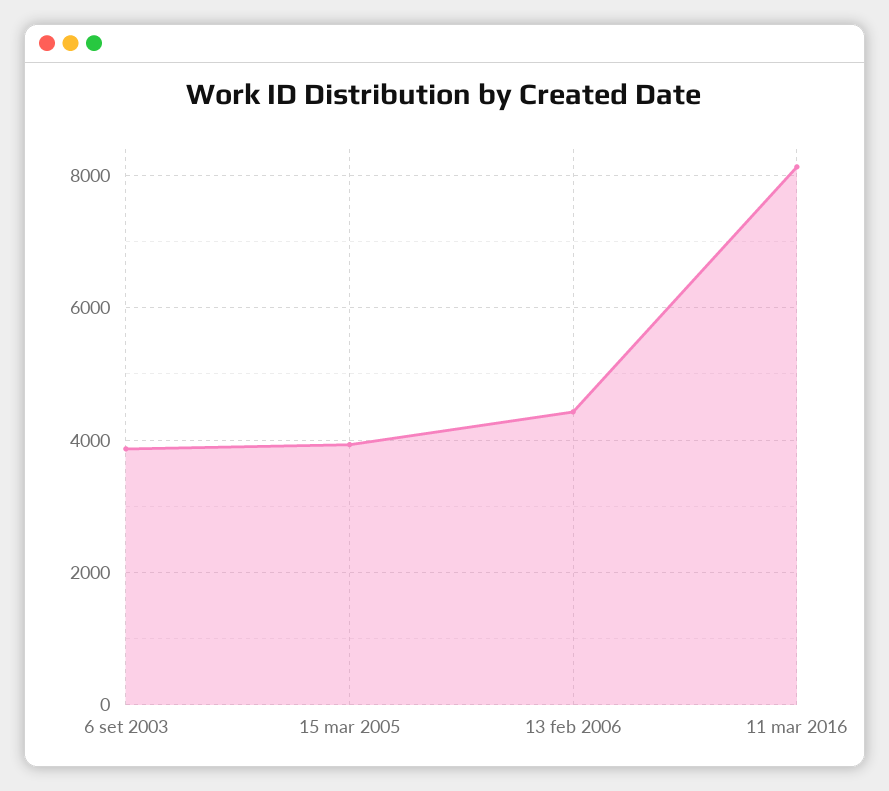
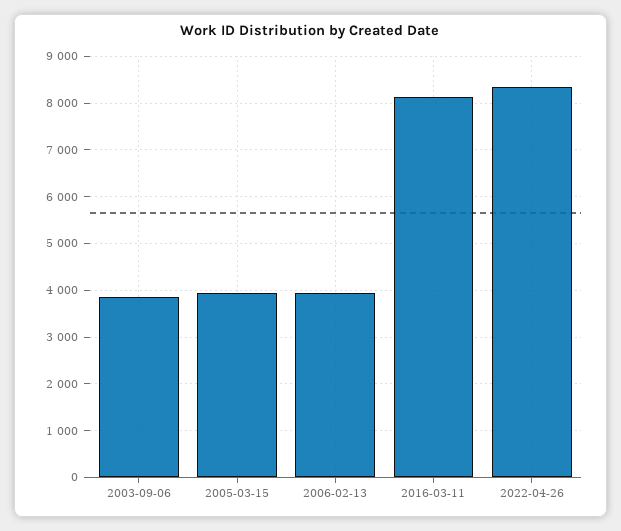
13 feb 2006: 4400 -> 4000
2022-04-26: none -> 8400

